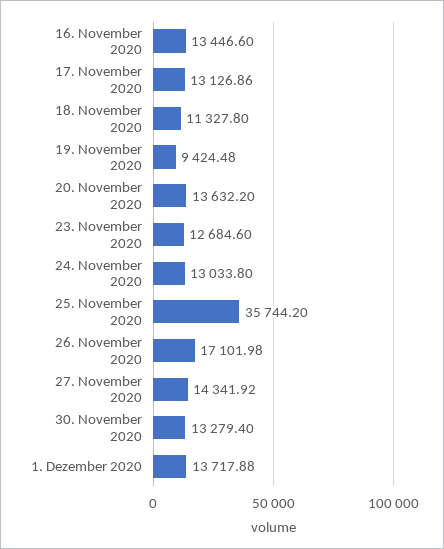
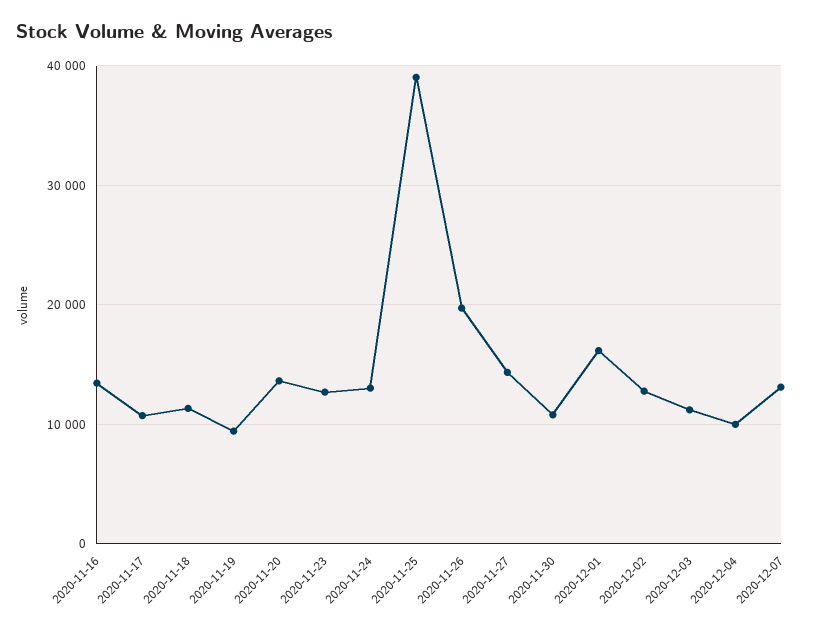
17. November 2020: 13126.86 -> 11000
25. November 2020: 35744.2 -> 39000
26. November 2020: 17101.98 -> 20000
30. November 2020: 13279.4 -> 11000
1. Dezember 2020: 13717.88 -> 16000
2020-12-02: none -> 13000
2020-12-03: none -> 11000
2020-12-04: none -> 10000
2020-12-07: none -> 13000

